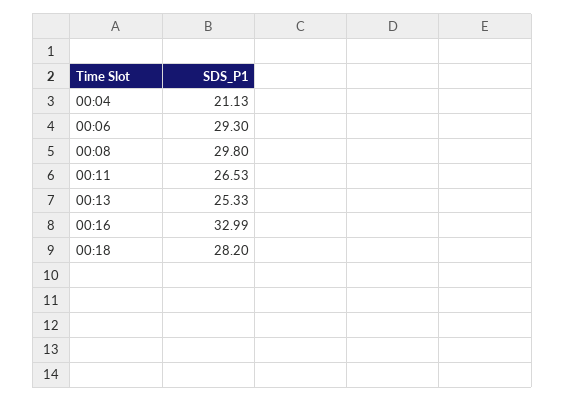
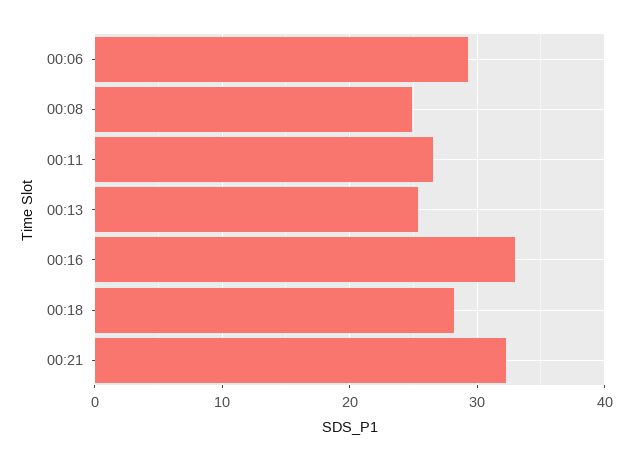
00:04: 21.13 -> none
00:08: 29.8 -> 25
00:21: none -> 32

